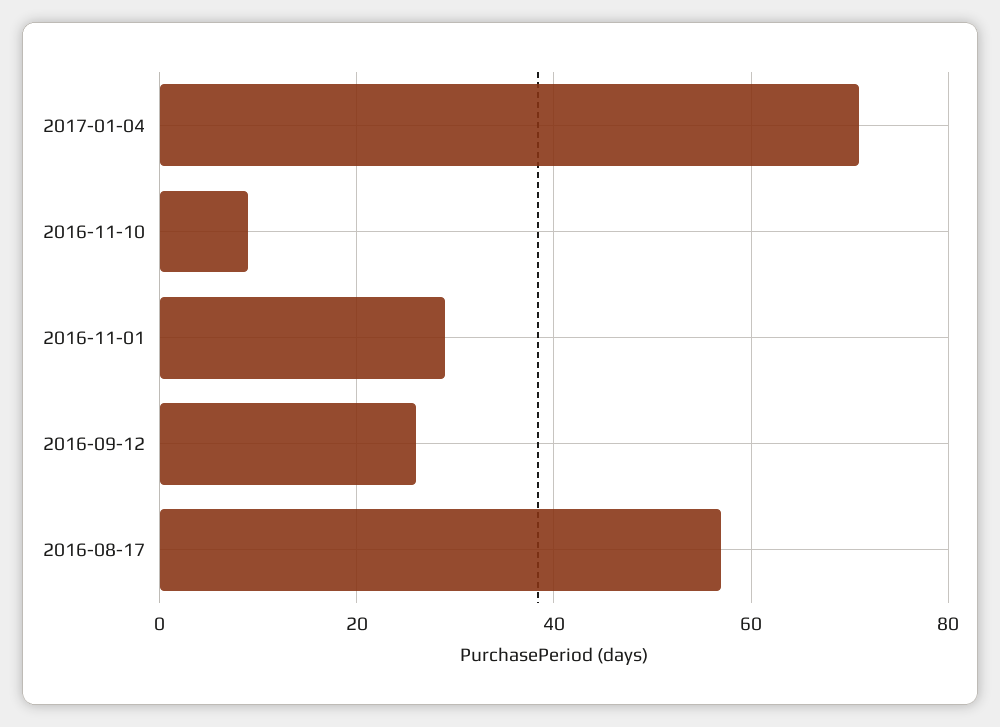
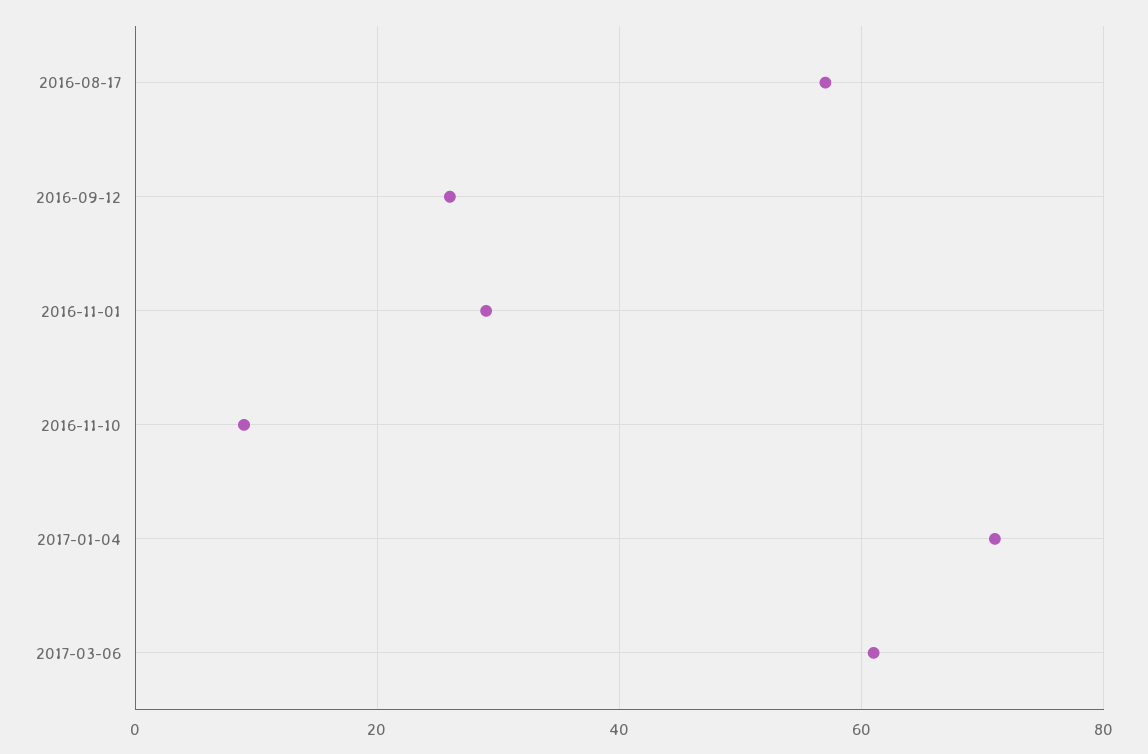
2017-03-06: none -> 60

